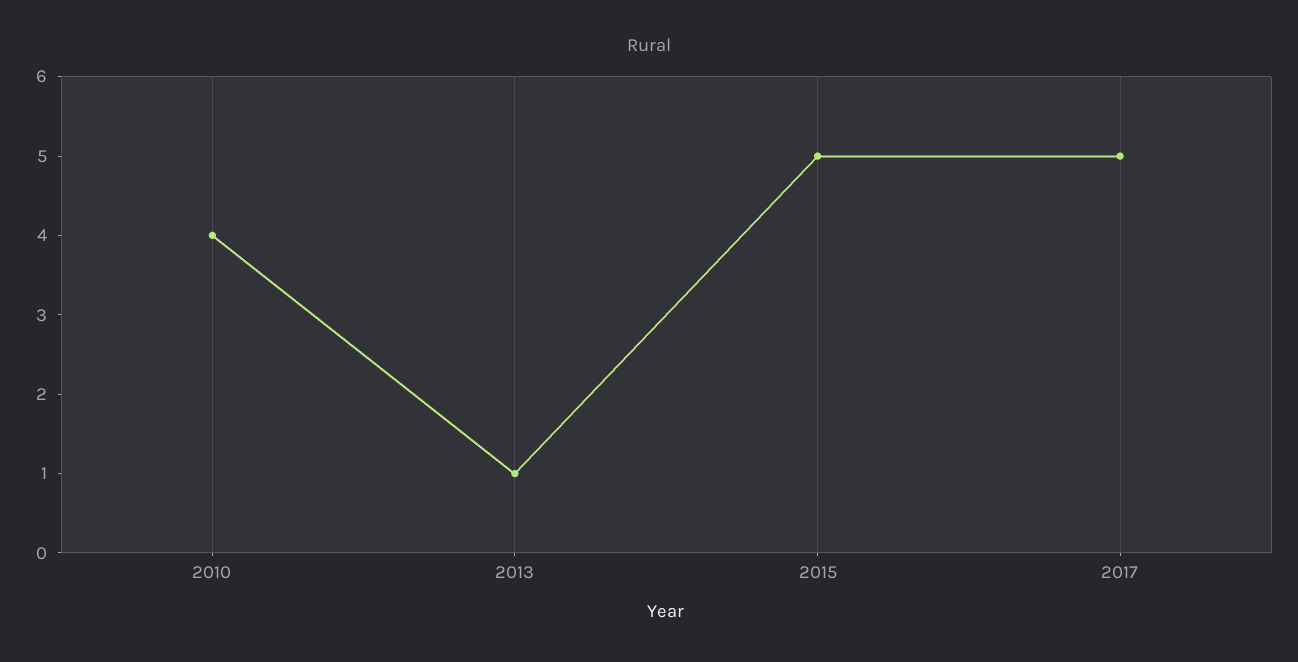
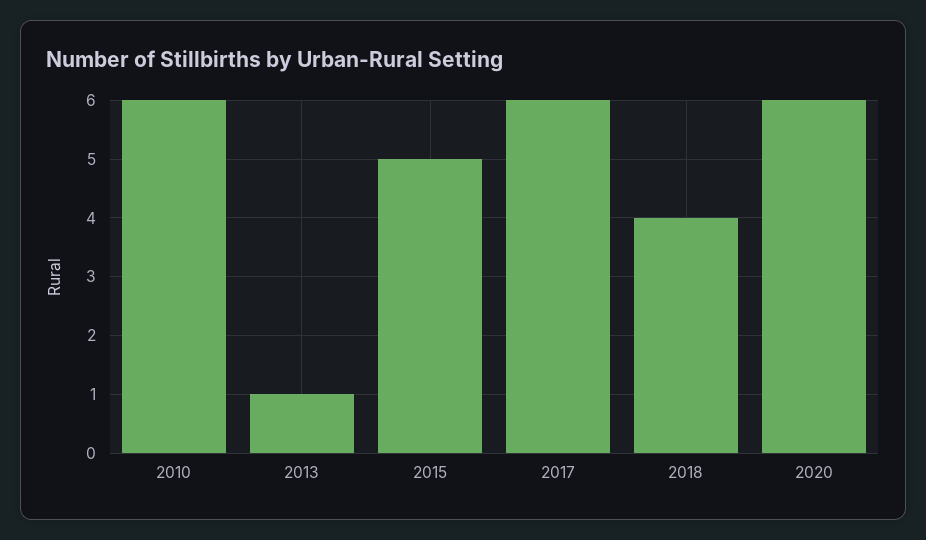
2010: 4 -> 6
2017: 5 -> 6
2018: none -> 4
2020: none -> 6

